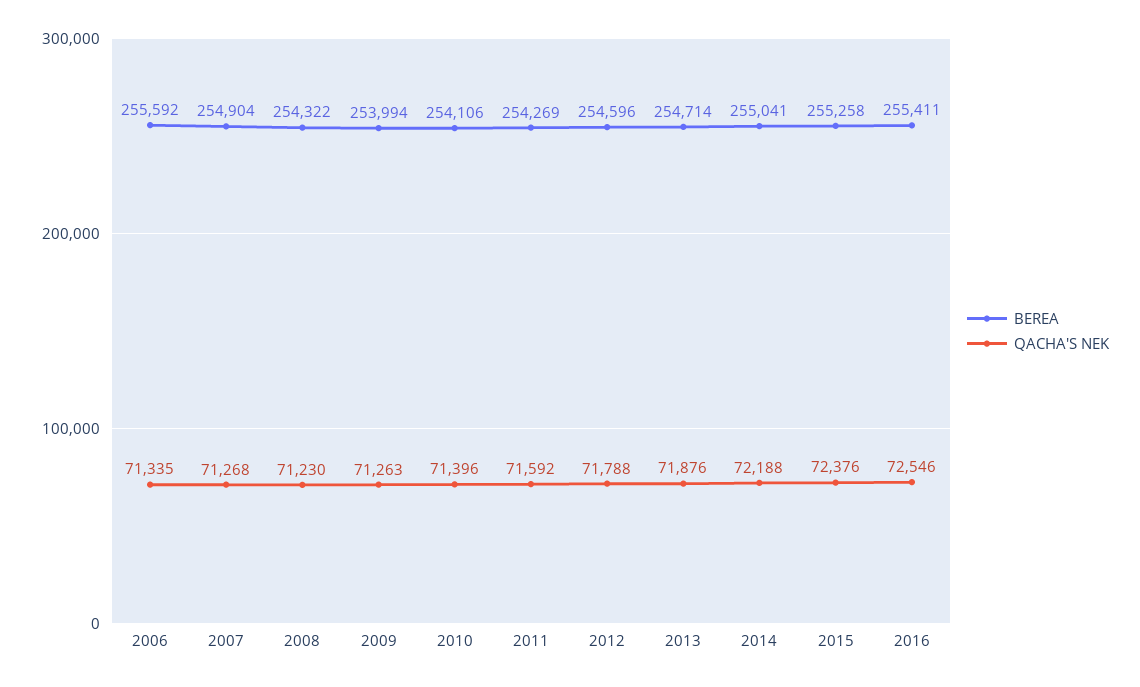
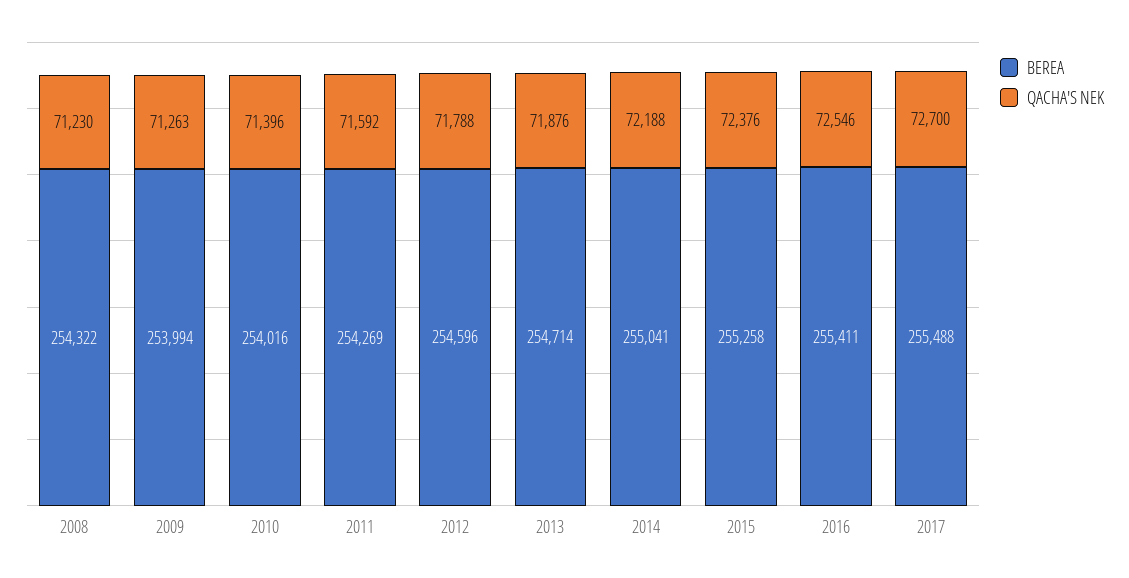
BEREA, 2006: 255592 -> none
QACHA'S NEK, 2006: 71335 -> none
BEREA, 2007: 254904 -> none
QACHA'S NEK, 2007: 71268 -> none
BEREA, 2010: 254106 -> 254016
BEREA, 2017: none -> 255488
QACHA'S NEK, 2017: none -> 72700

